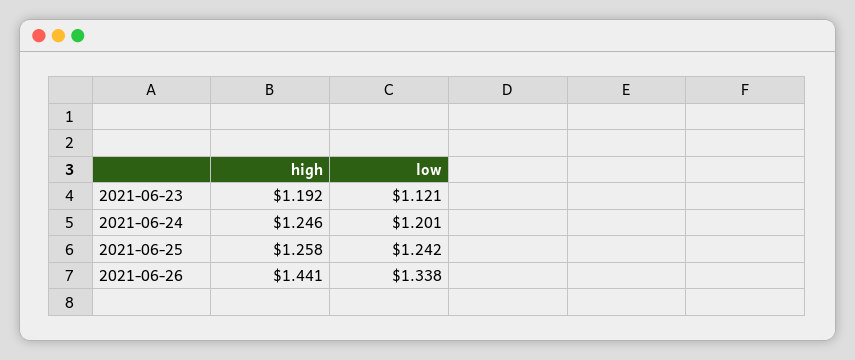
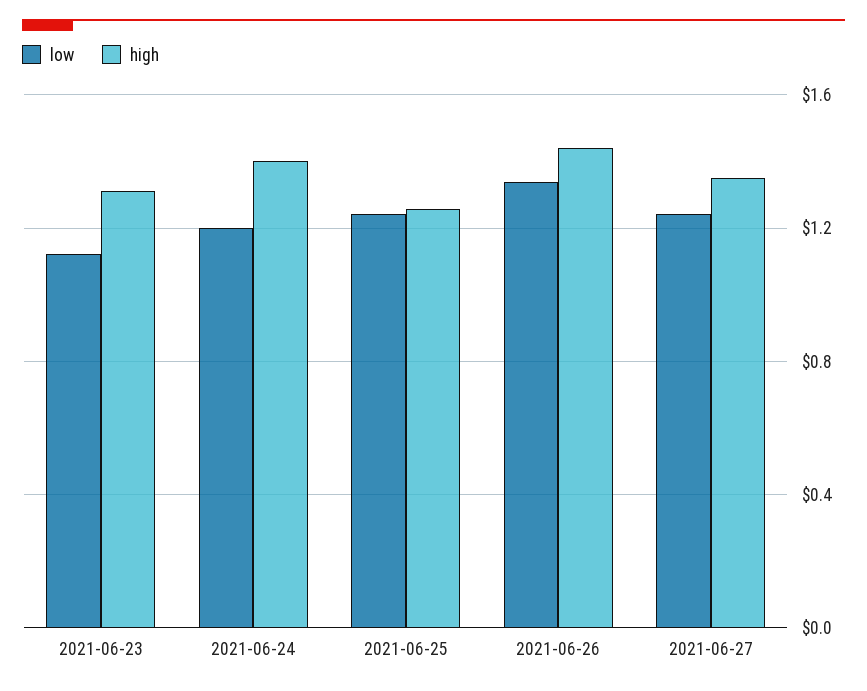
high, 2021-06-23: 1.192 -> 1.3
high, 2021-06-24: 1.246 -> 1.4
low, 2021-06-27: none -> 1.25
high, 2021-06-27: none -> 1.35

